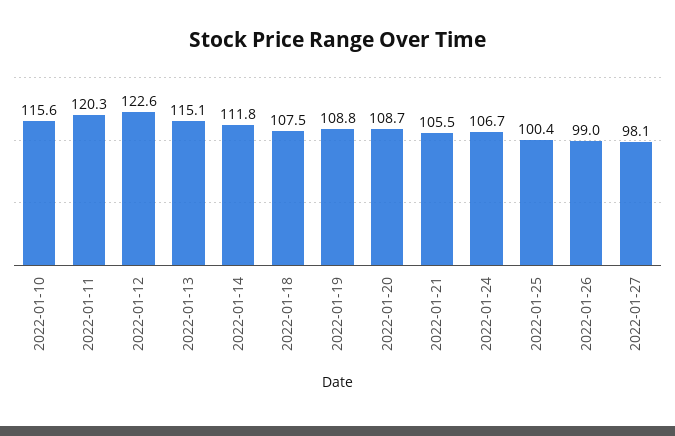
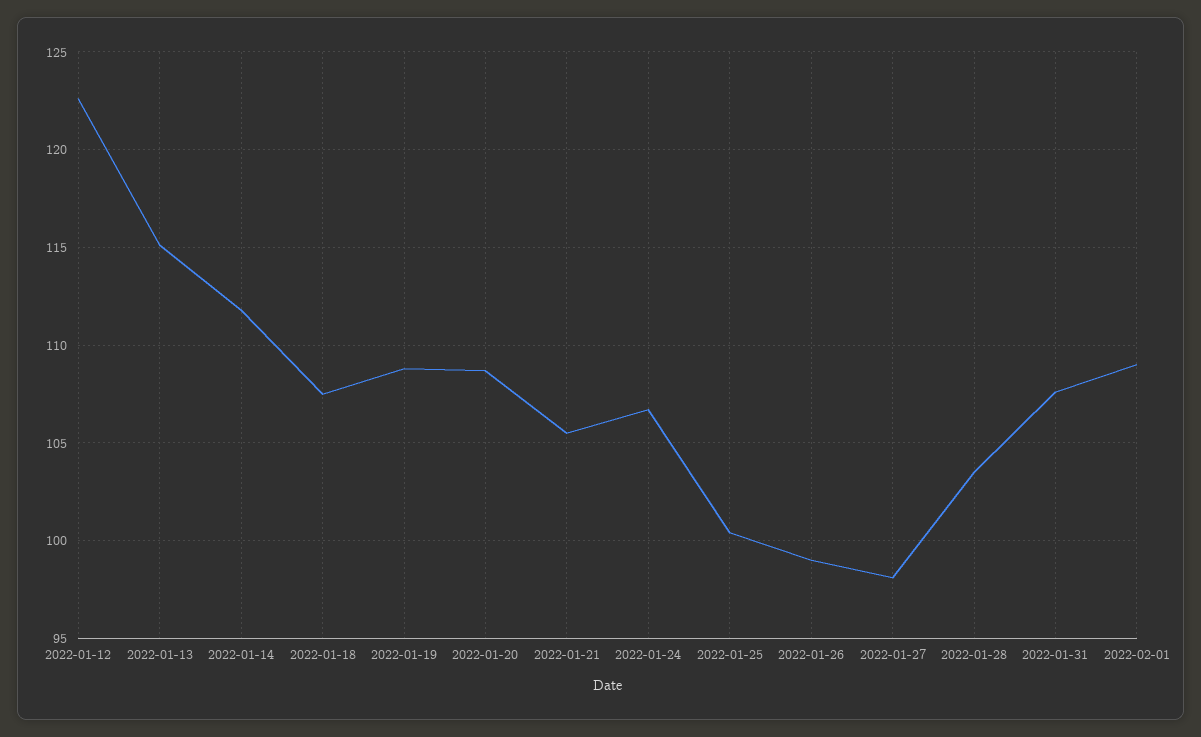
2022-01-10: 115.6 -> none
2022-01-11: 120.3 -> none
2022-01-28: none -> 103.5
2022-01-31: none -> 107.5
2022-02-01: none -> 109

